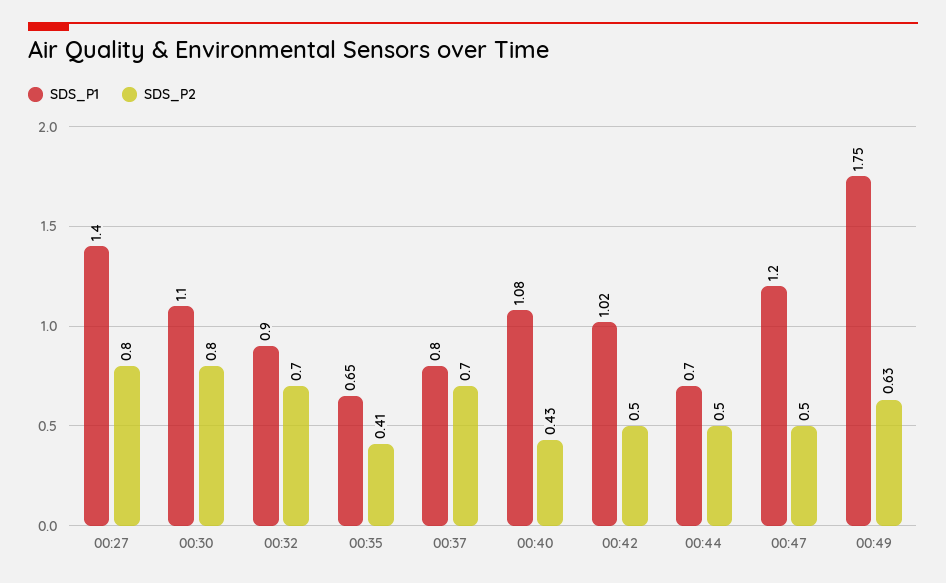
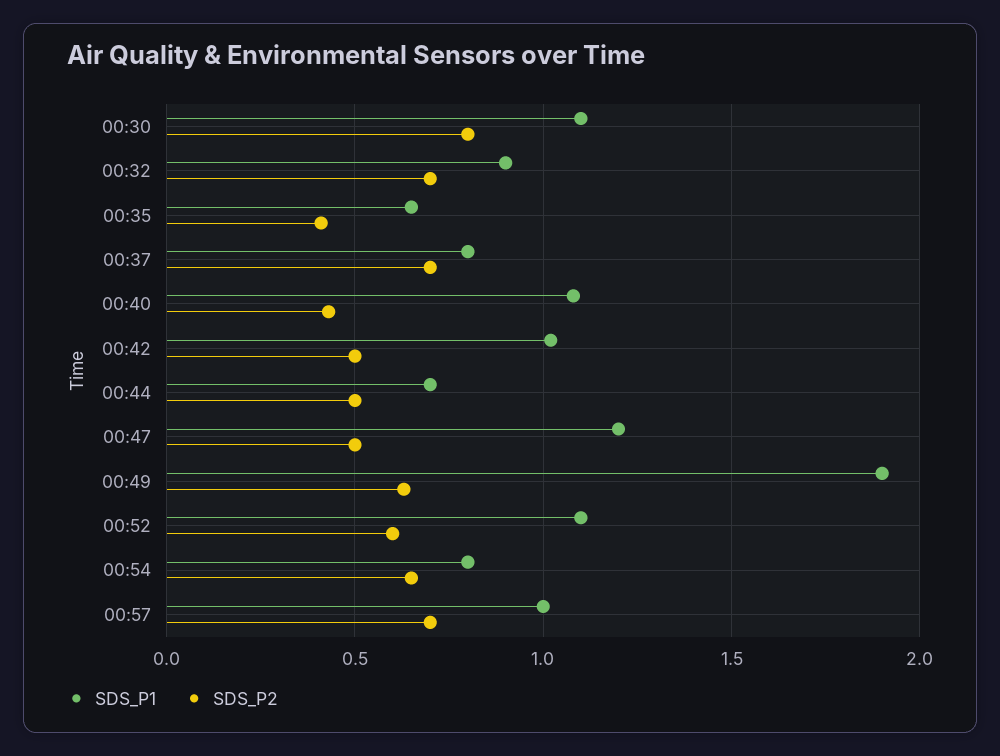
SDS_P1, 00:27: 1.4 -> none
SDS_P2, 00:27: 0.8 -> none
SDS_P1, 00:49: 1.75 -> 1.9
SDS_P1, 00:52: none -> 1.1
SDS_P2, 00:52: none -> 0.6
SDS_P1, 00:54: none -> 0.8
SDS_P2, 00:54: none -> 0.65
SDS_P1, 00:57: none -> 1
SDS_P2, 00:57: none -> 0.7

